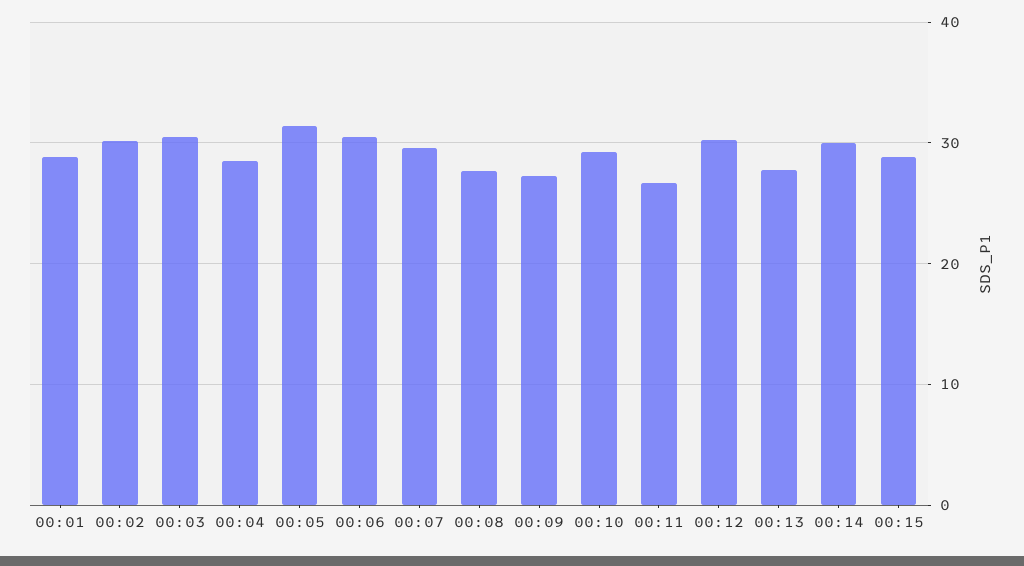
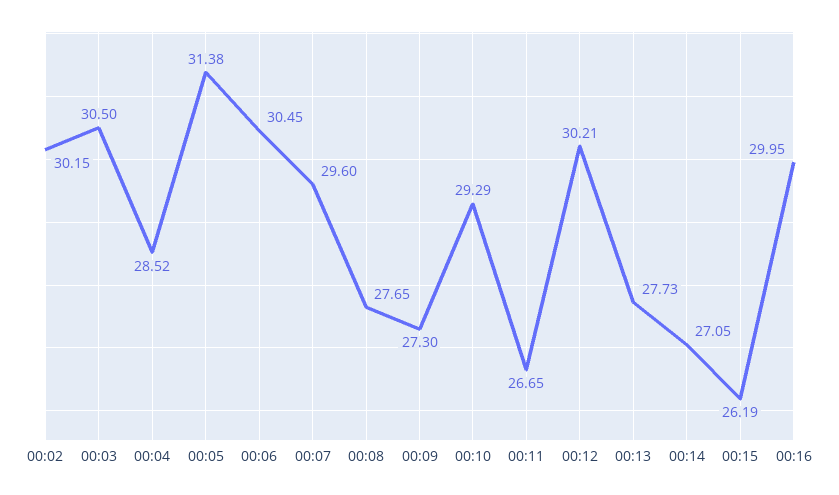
00:01: 29 -> none
00:14: 30 -> 27.05
00:15: 29 -> 26.19
00:16: none -> 29.95

